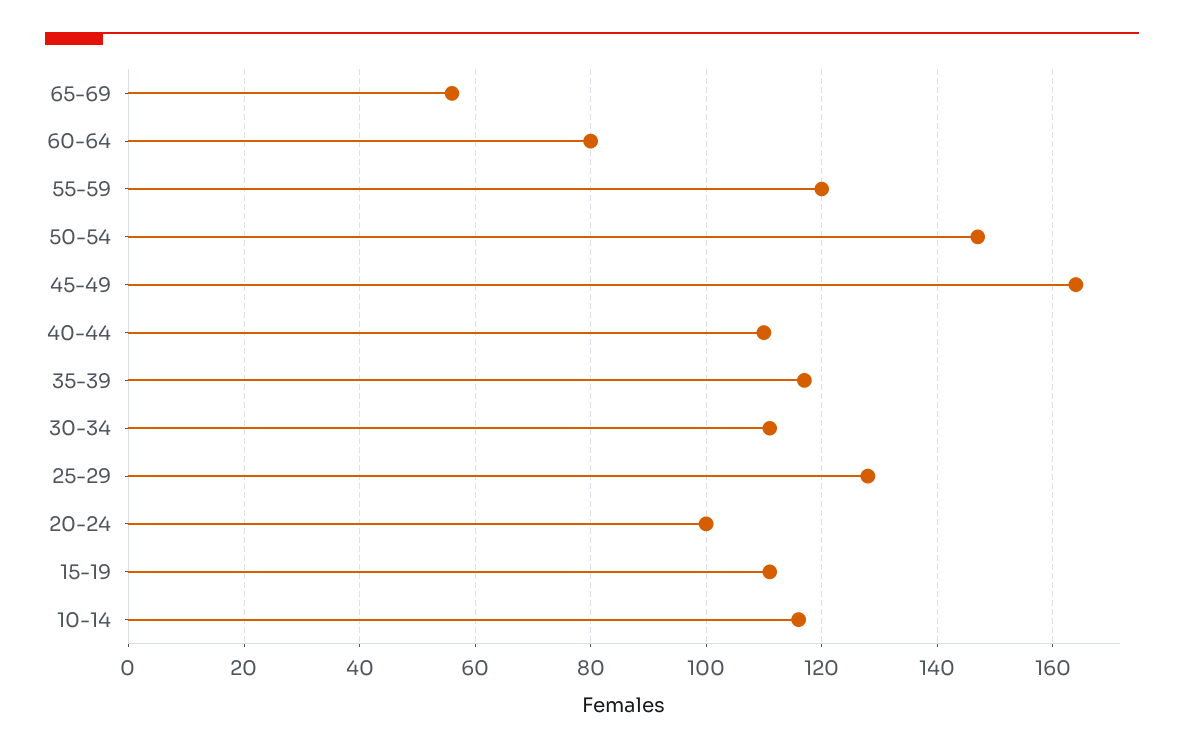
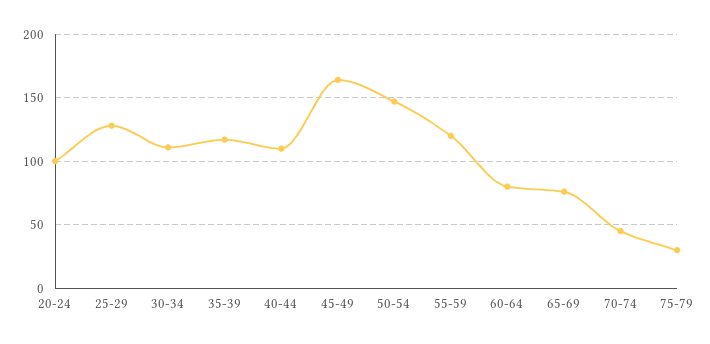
65-69: 55 -> 75
15-19: 110 -> none
10-14: 115 -> none
70-74: none -> 45
75-79: none -> 30

